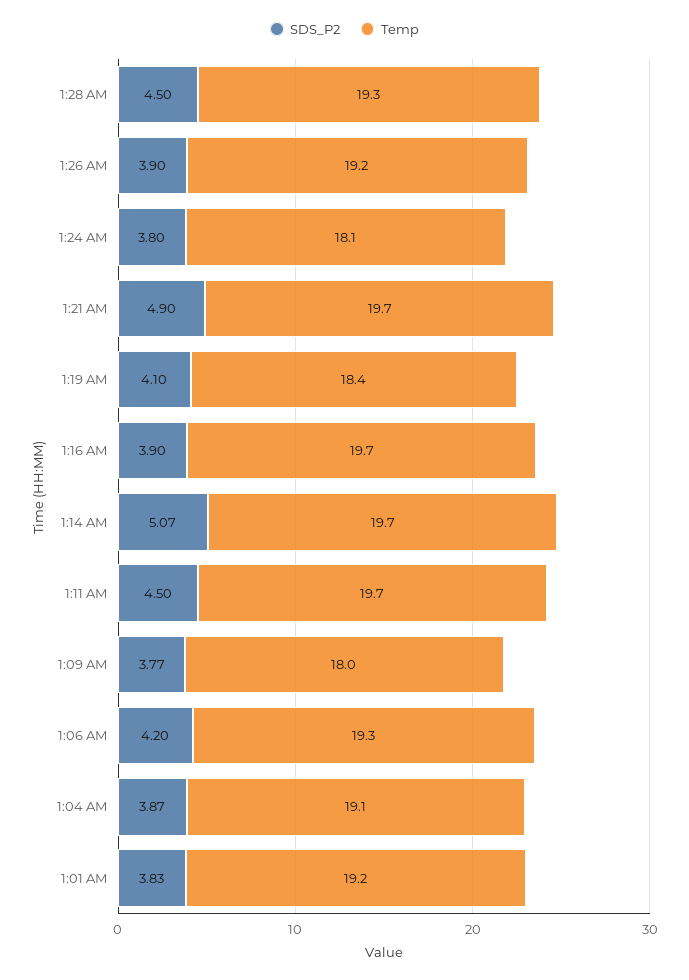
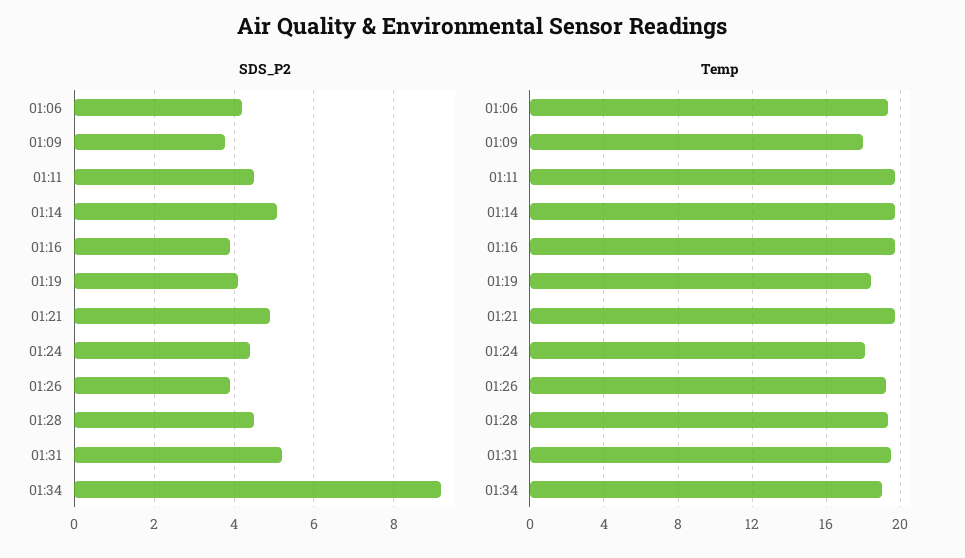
SDS_P2, 1:24 AM: 3.8 -> 4.4
SDS_P2, 1:04 AM: 3.87 -> none
Temp, 1:04 AM: 19.1 -> none
SDS_P2, 1:01 AM: 3.83 -> none
Temp, 1:01 AM: 19.2 -> none
SDS_P2, 01:31: none -> 5.2
SDS_P2, 01:34: none -> 9.2
Temp, 01:31: none -> 19.5
Temp, 01:34: none -> 19

